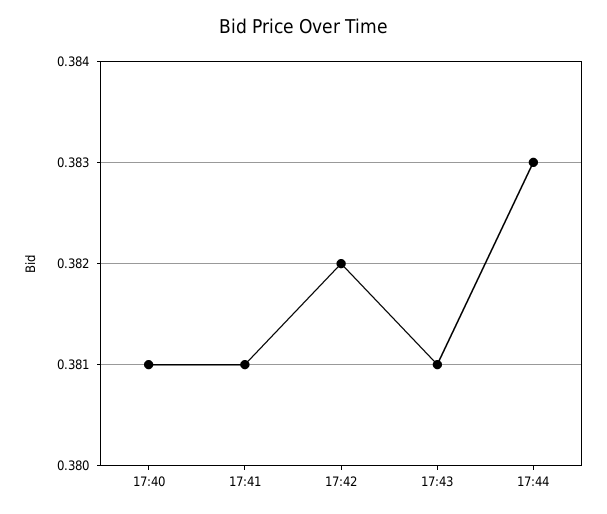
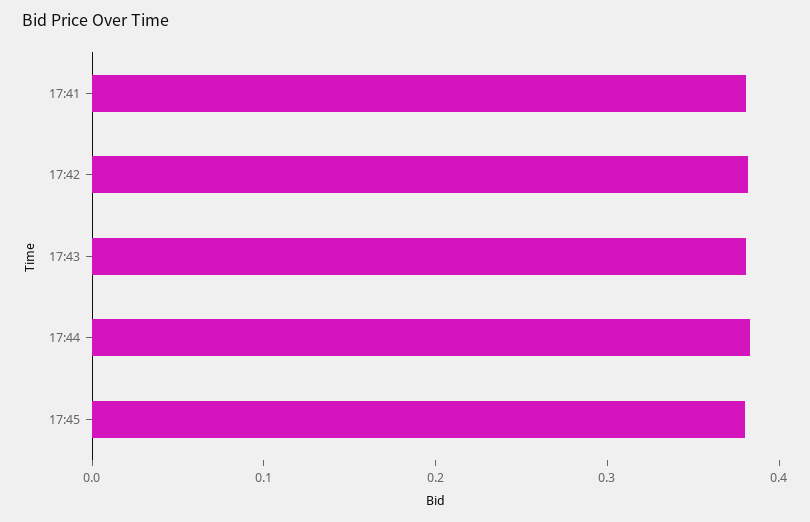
17:40: 0.381 -> none
17:45: none -> 0.38

